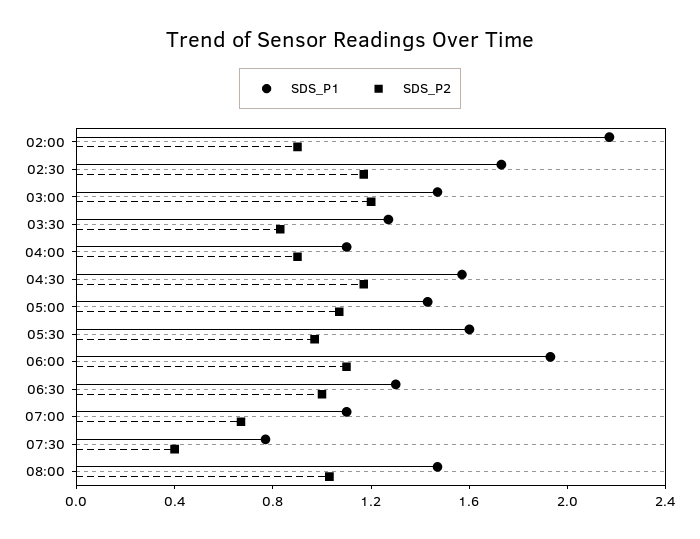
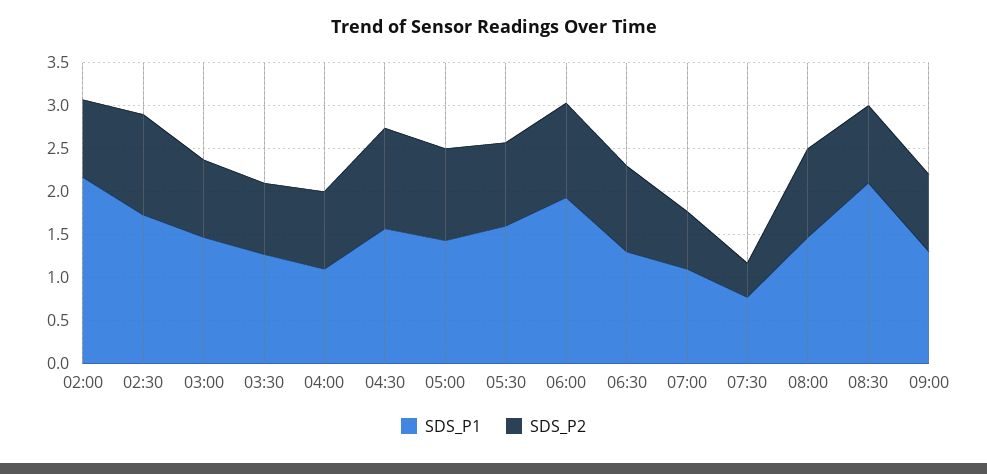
SDS_P2, 03:00: 1.2 -> 0.9
SDS_P1, 08:30: none -> 2.1
SDS_P2, 08:30: none -> 0.9
SDS_P1, 09:00: none -> 1.3
SDS_P2, 09:00: none -> 0.9

